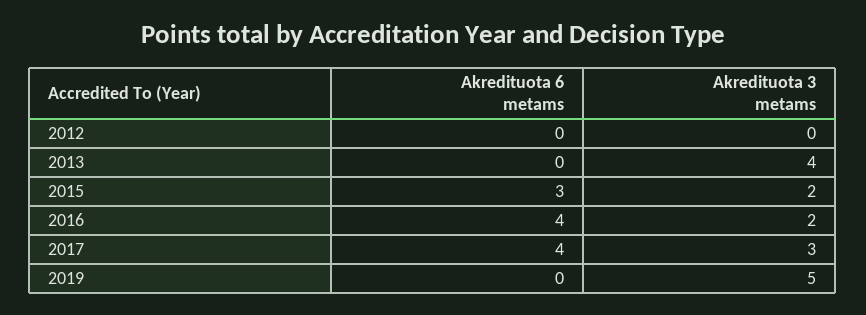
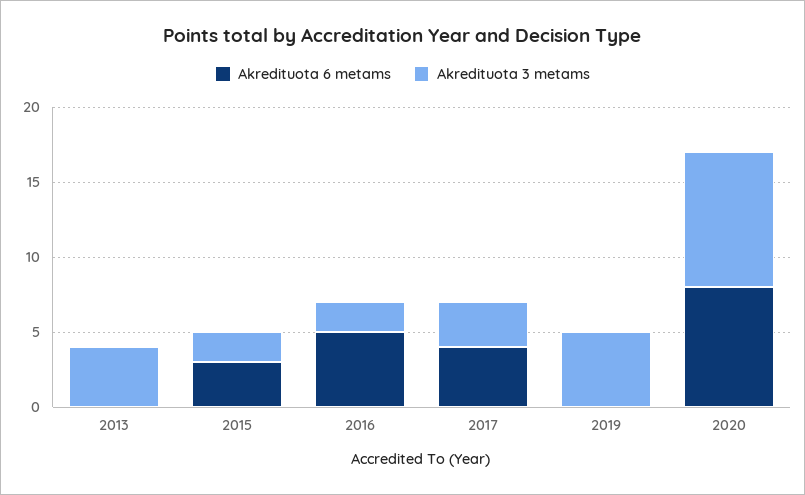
Akredituota 6 metams, 2012: 0 -> none
Akredituota 3 metams, 2012: 0 -> none
Akredituota 6 metams, 2016: 4 -> 5
Akredituota 6 metams, 2020: none -> 8
Akredituota 3 metams, 2020: none -> 9

